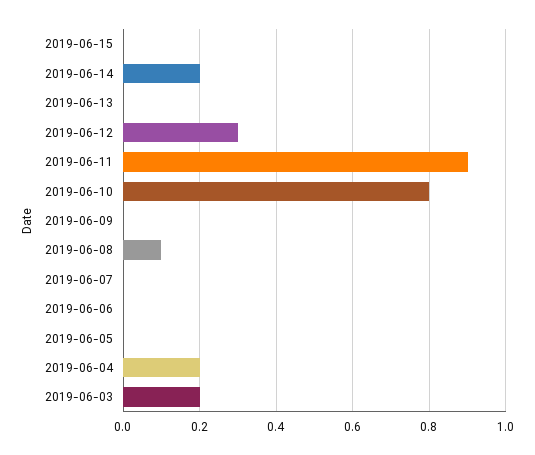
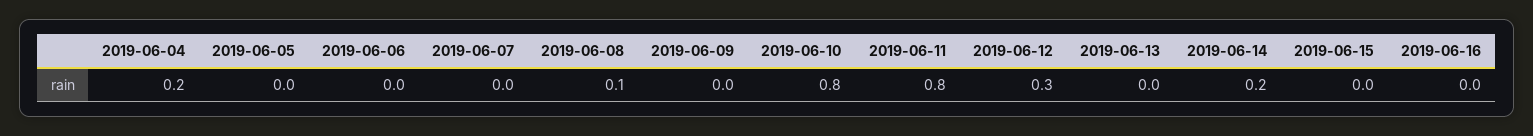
2019-06-11: 0.9 -> 0.8
2019-06-03: 0.2 -> none
2019-06-16: none -> 0

